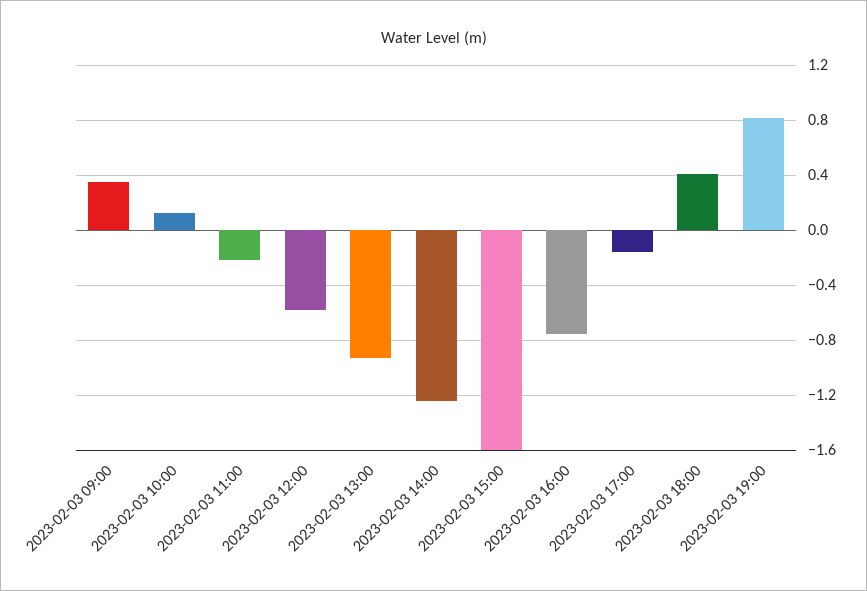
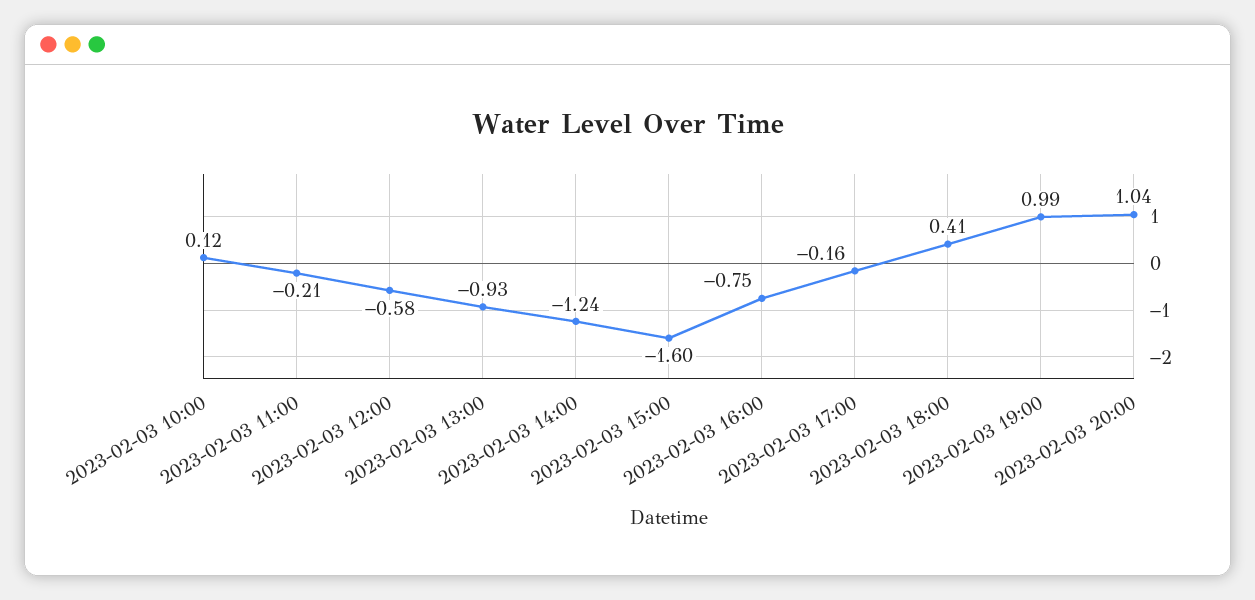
2023-02-03 09:00: 0.35 -> none
2023-02-03 19:00: 0.8 -> 0.99
2023-02-03 20:00: none -> 1.04

